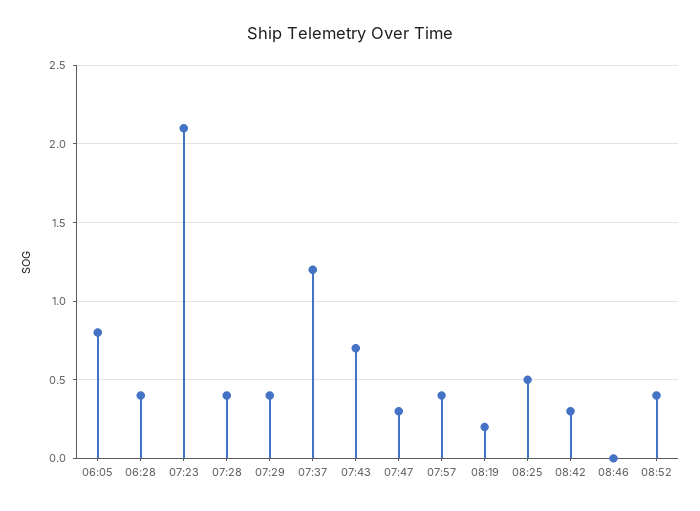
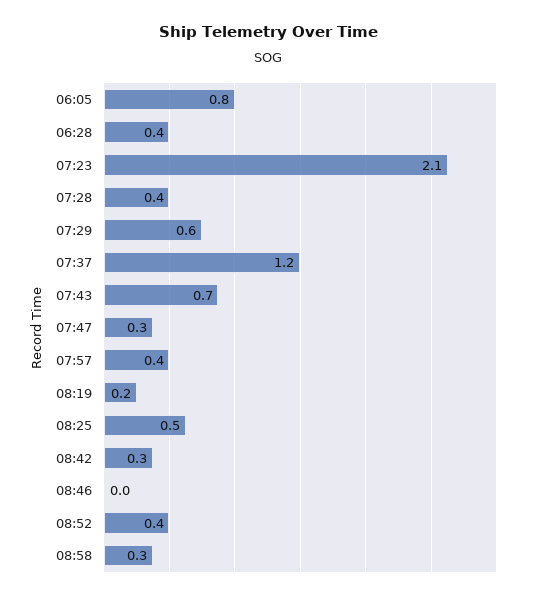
07:29: 0.4 -> 0.6
08:58: none -> 0.3

